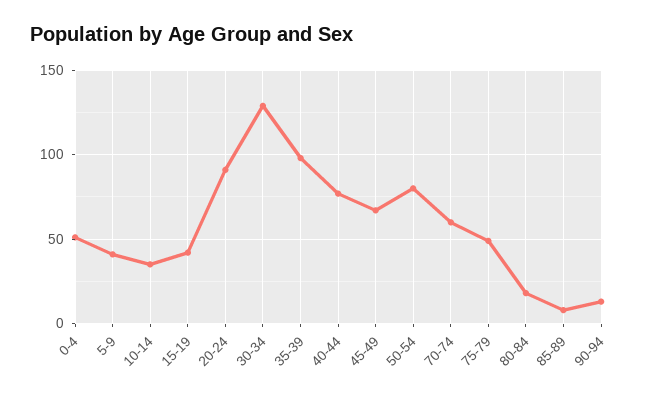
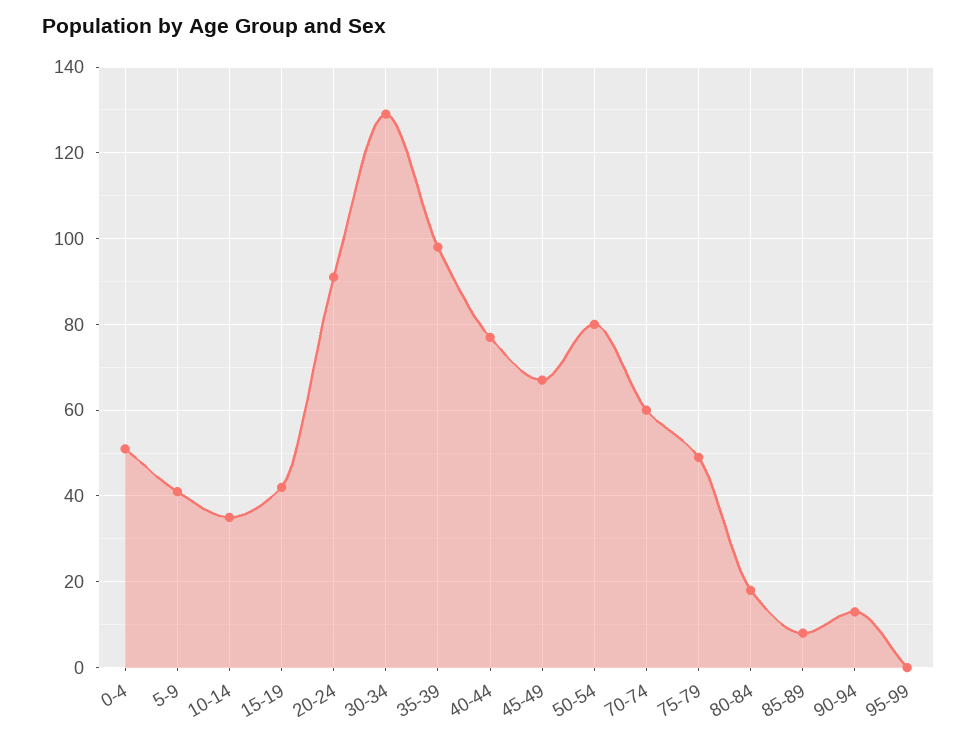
95-99: none -> 0

